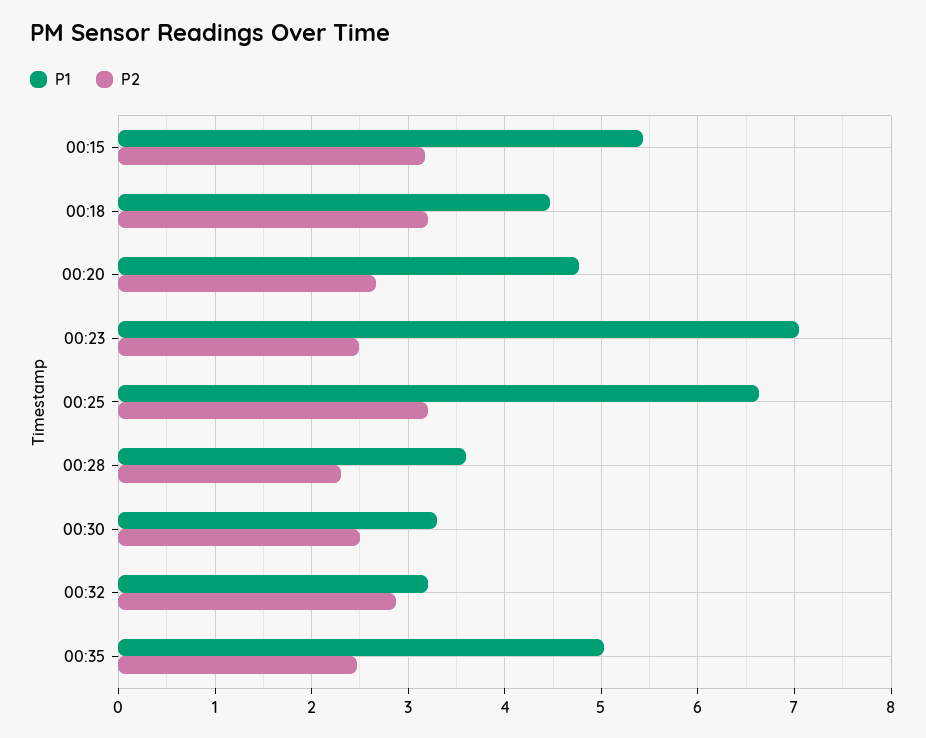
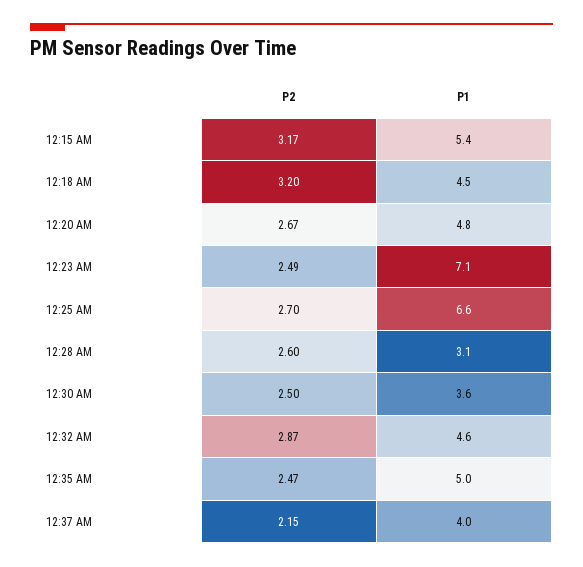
P2, 00:25: 3.2 -> 2.7
P1, 00:28: 3.6 -> 3.1
P2, 00:28: 2.3 -> 2.6
P1, 00:30: 3.3 -> 3.6
P1, 00:32: 3.2 -> 4.6
P2, 12:37 AM: none -> 2.15
P1, 12:37 AM: none -> 4

